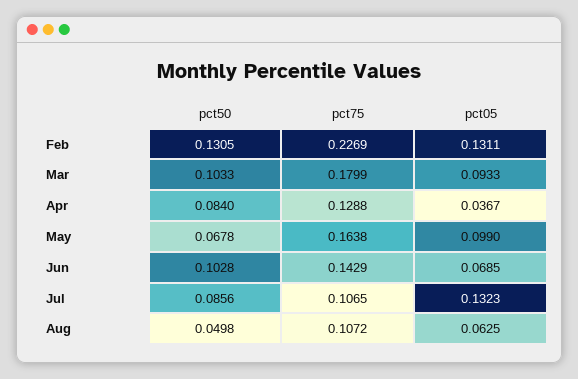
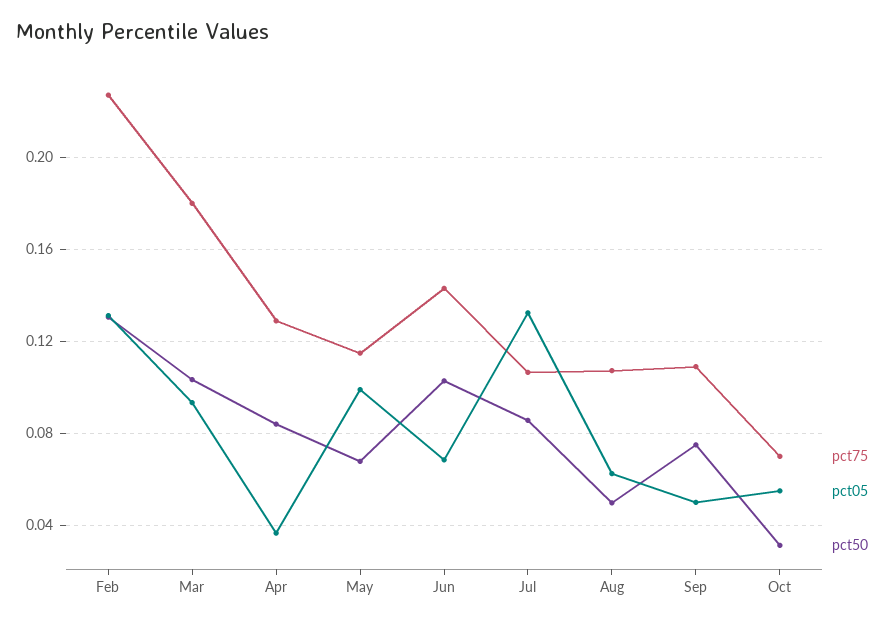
pct75, May: 0.1638 -> 0.115
pct75, Sep: none -> 0.11
pct05, Sep: none -> 0.05
pct50, Sep: none -> 0.075
pct75, Oct: none -> 0.07
pct05, Oct: none -> 0.055
pct50, Oct: none -> 0.03

